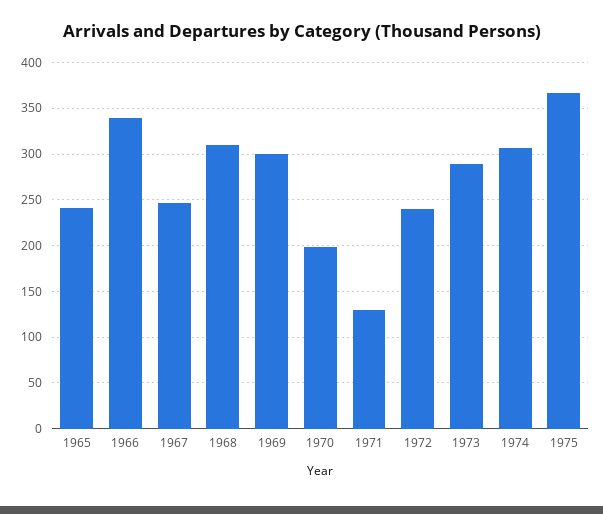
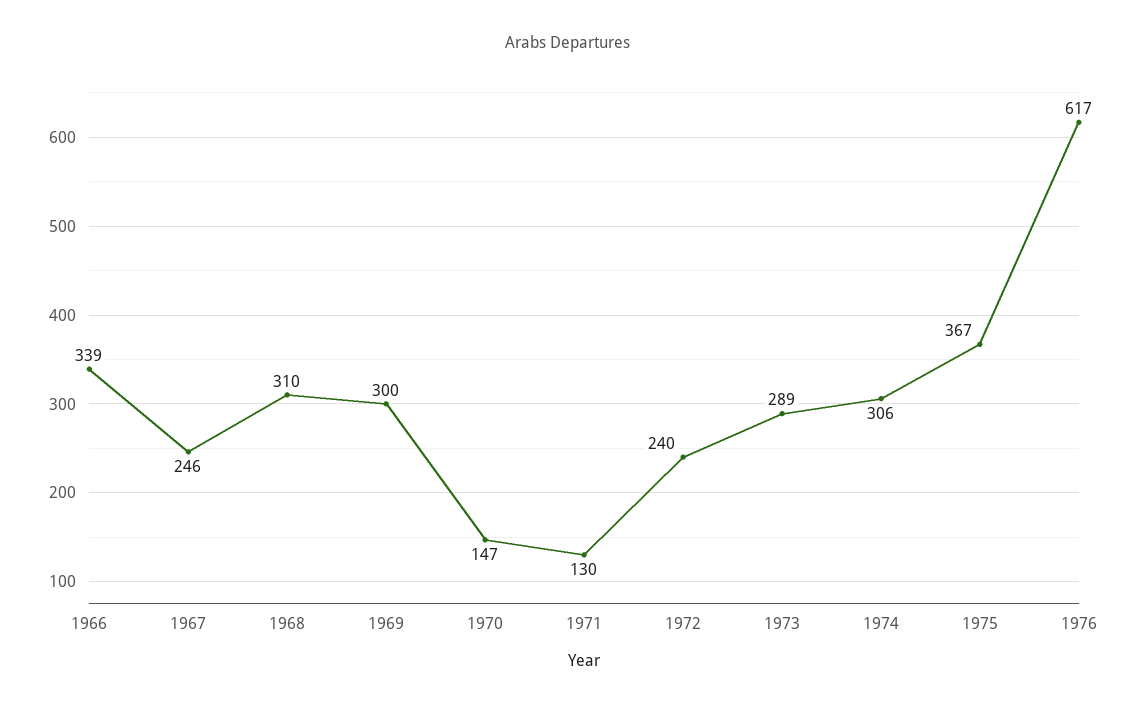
1965: 240 -> none
1970: 200 -> 147
1976: none -> 617

